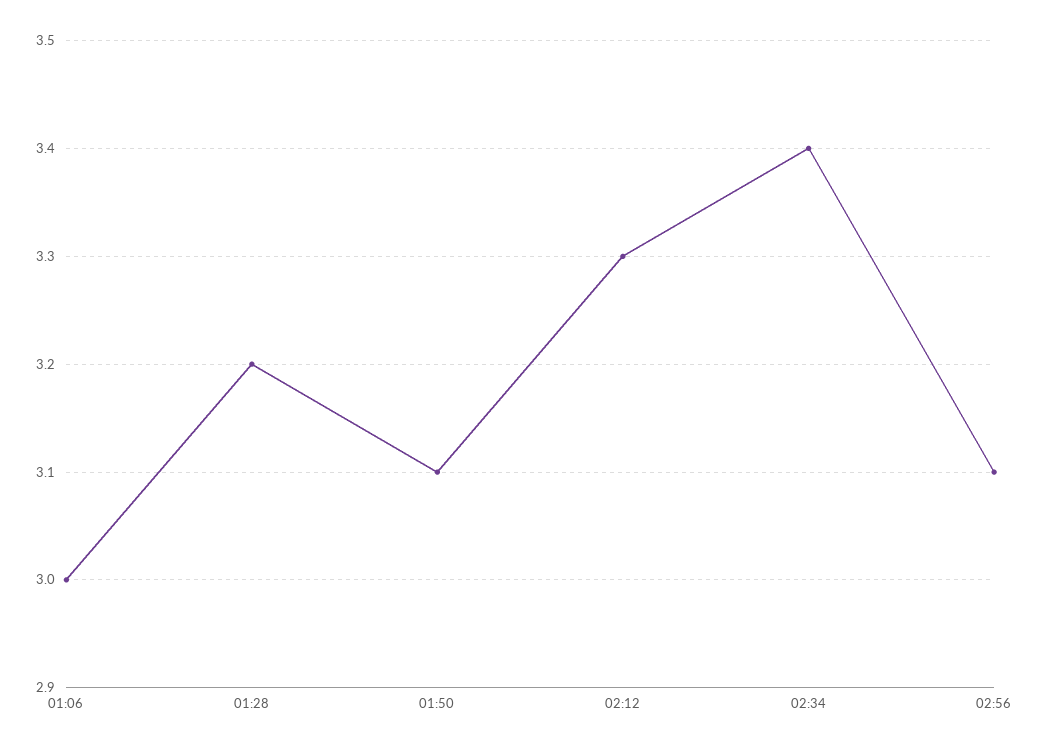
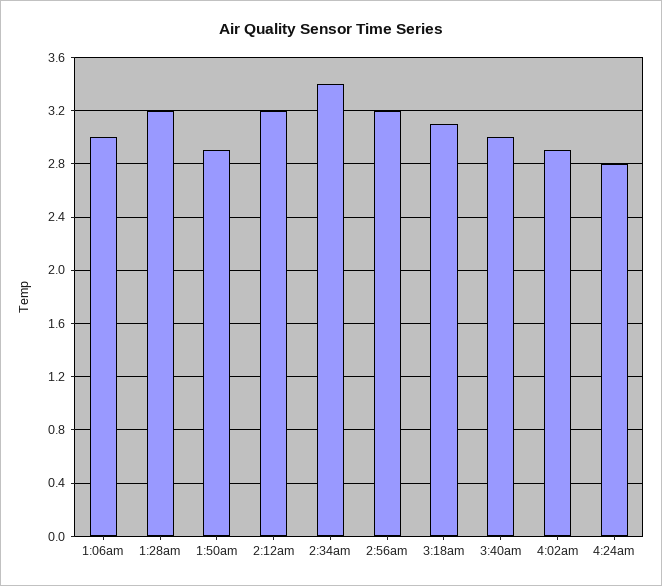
01:50: 3.1 -> 2.9
02:12: 3.3 -> 3.2
02:56: 3.1 -> 3.2
3:18am: none -> 3.1
3:40am: none -> 3
4:02am: none -> 2.9
4:24am: none -> 2.8

